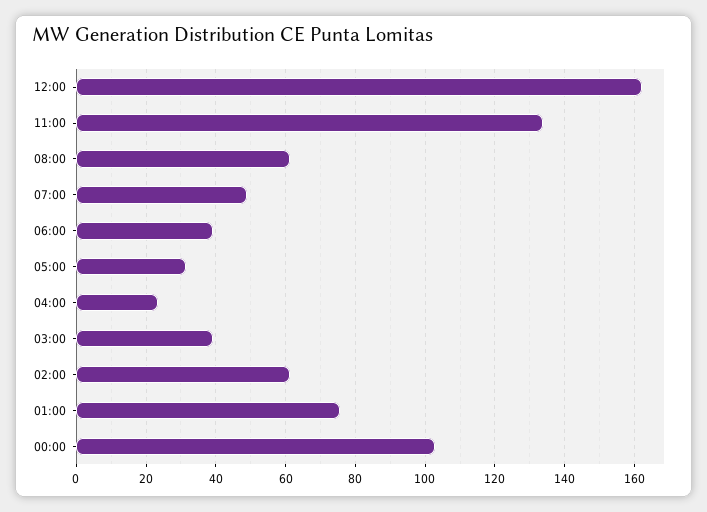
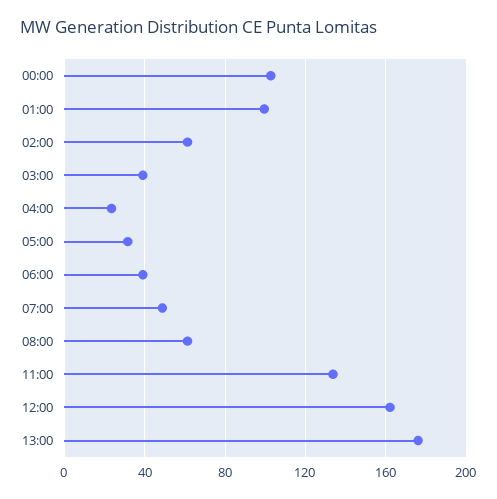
01:00: 76 -> 100
13:00: none -> 175

